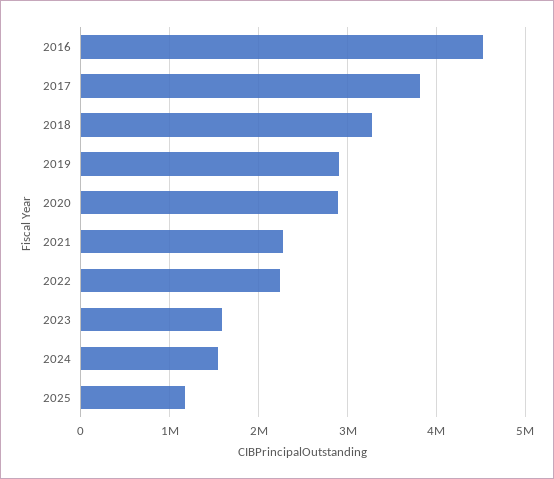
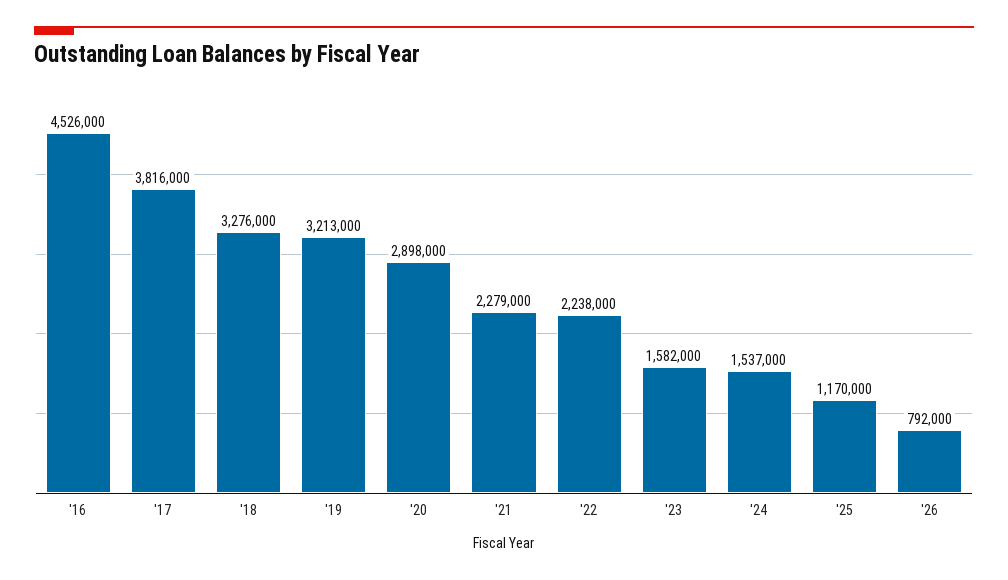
2019: 2900000 -> 3213000
'26: none -> 792000

